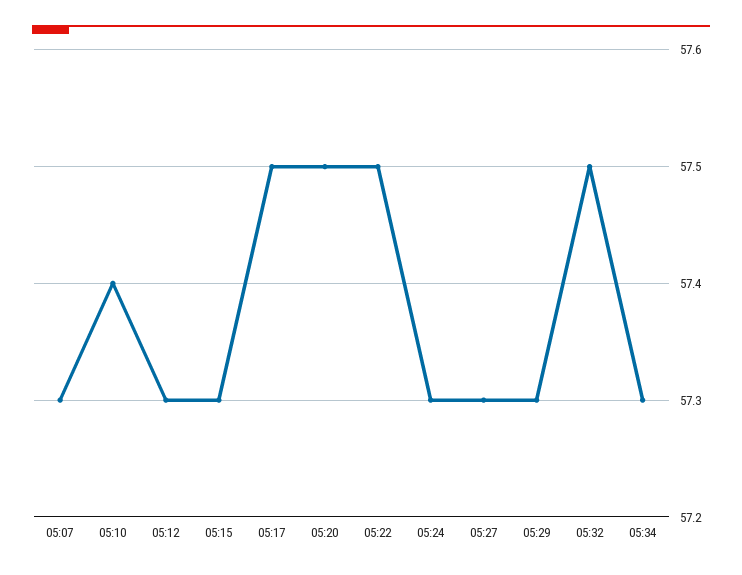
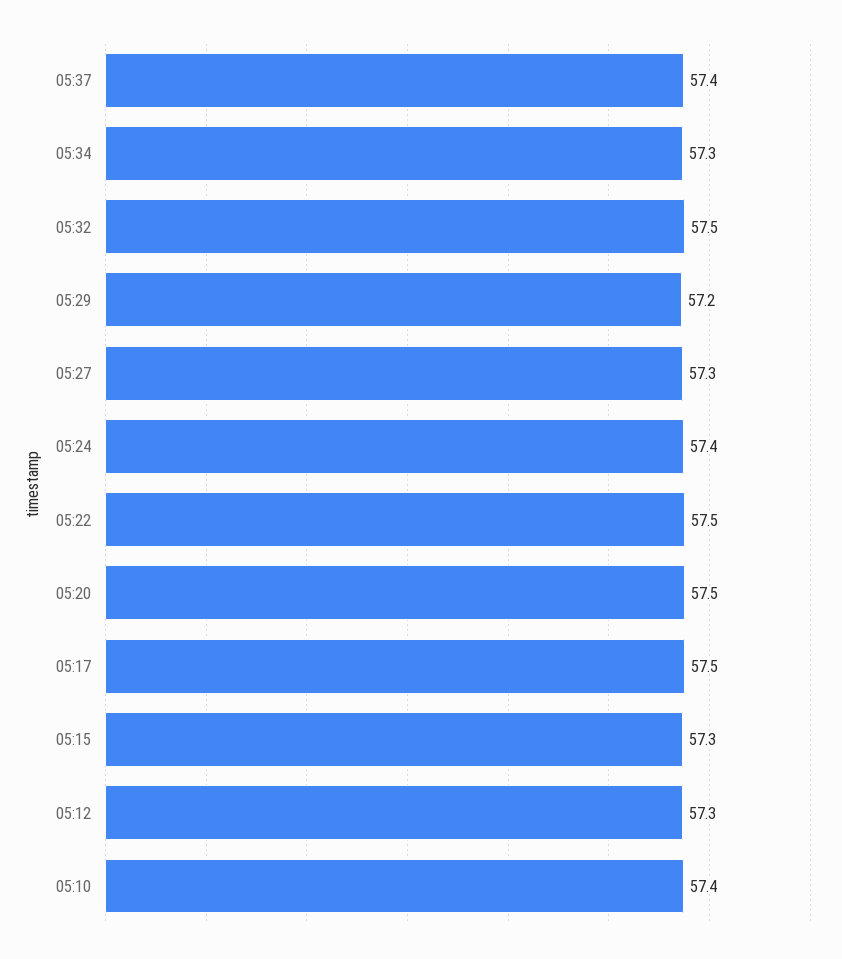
05:07: 57.3 -> none
05:24: 57.3 -> 57.4
05:29: 57.3 -> 57.2
05:37: none -> 57.4

